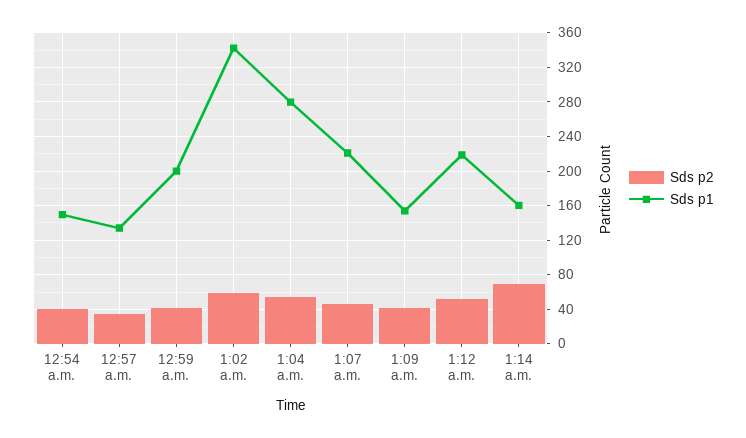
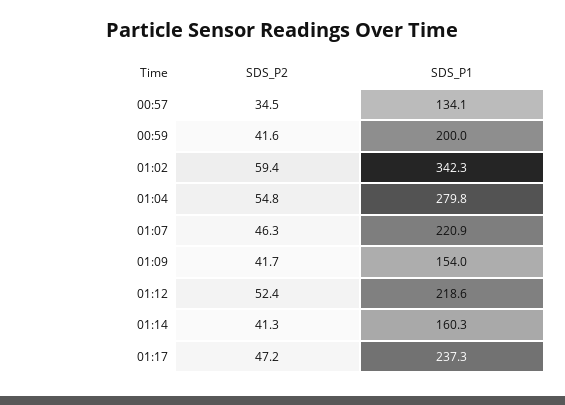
Sds p2, 12:54 a.m.: 40 -> none
Sds p1, 12:54 a.m.: 150 -> none
Sds p2, 1:14 a.m.: 70 -> 41.3
Sds p2, 01:17: none -> 47.2
Sds p1, 01:17: none -> 237.3

